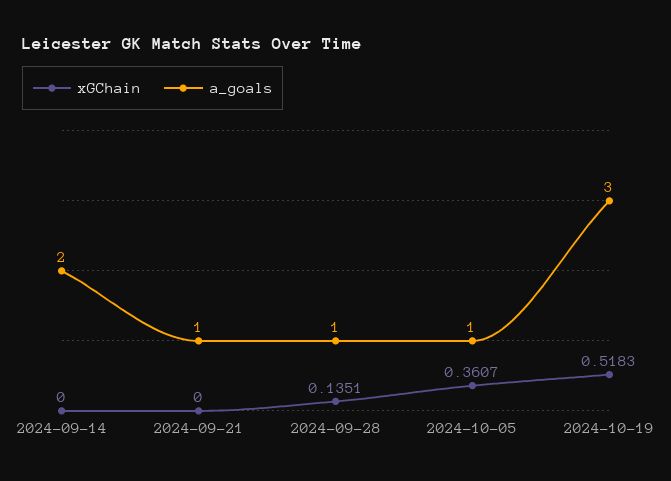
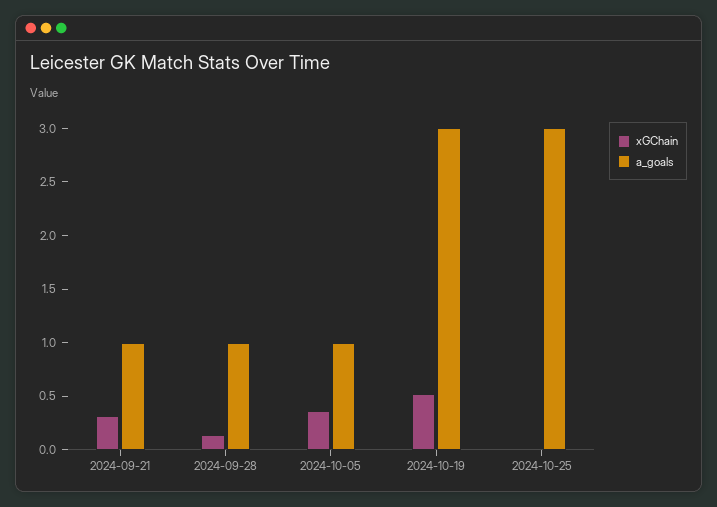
xGChain, 2024-09-14: 0 -> none
a_goals, 2024-09-14: 2 -> none
xGChain, 2024-09-21: 0 -> 0.3
xGChain, 2024-10-25: none -> 0
a_goals, 2024-10-25: none -> 3

